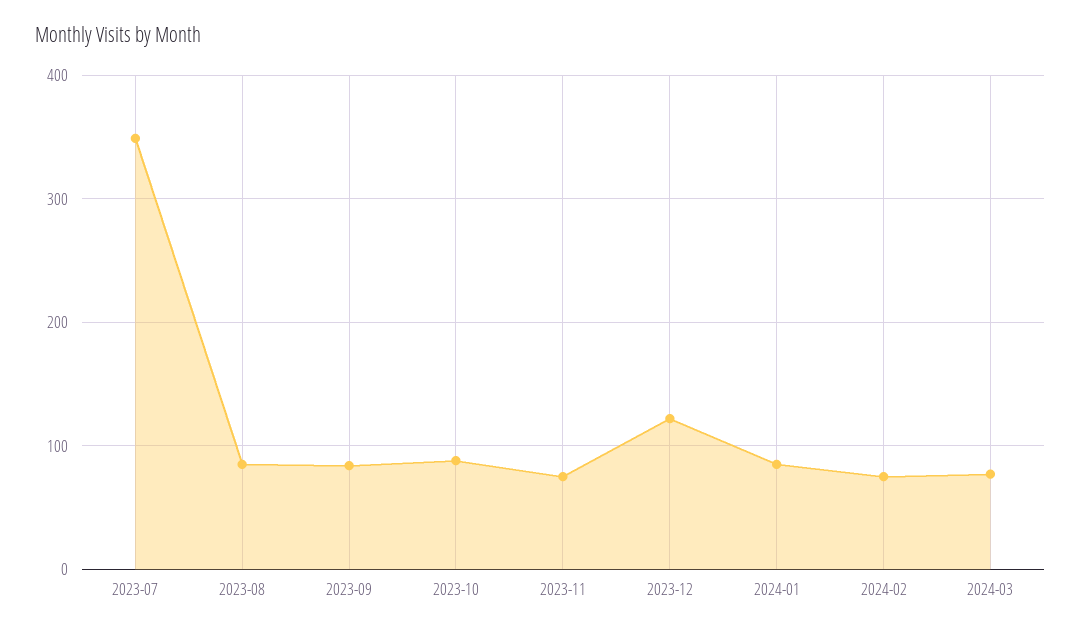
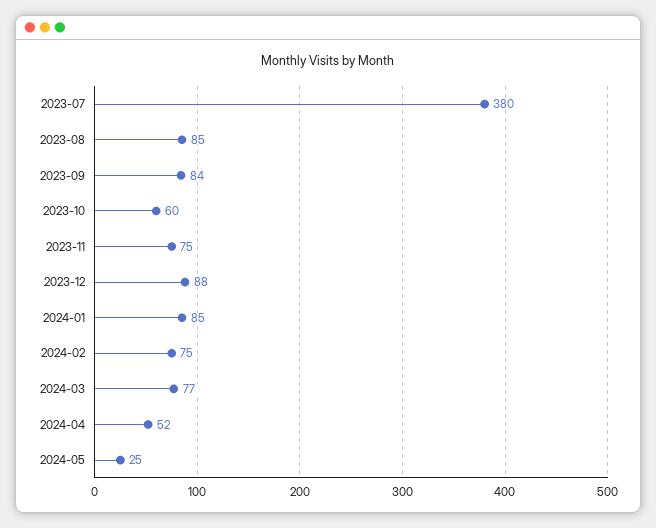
2023-07: 350 -> 380
2023-10: 90 -> 60
2023-12: 120 -> 88
2024-04: none -> 52
2024-05: none -> 25

